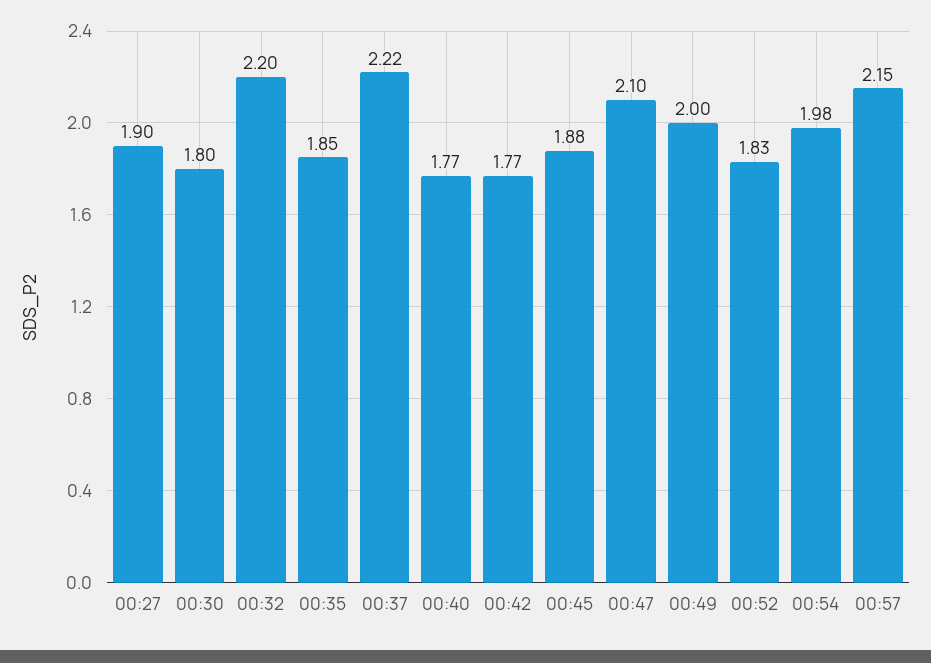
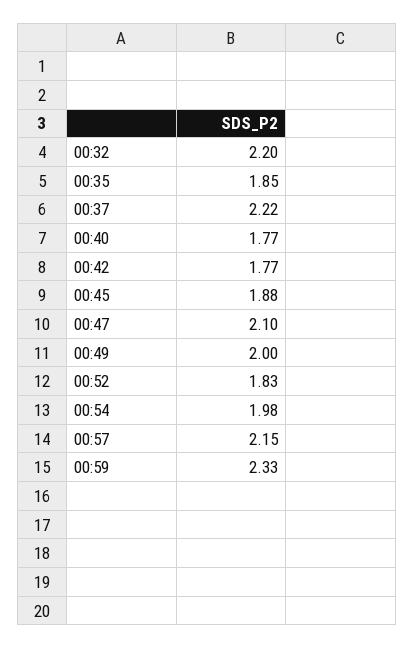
00:27: 1.9 -> none
00:30: 1.8 -> none
00:59: none -> 2.33

